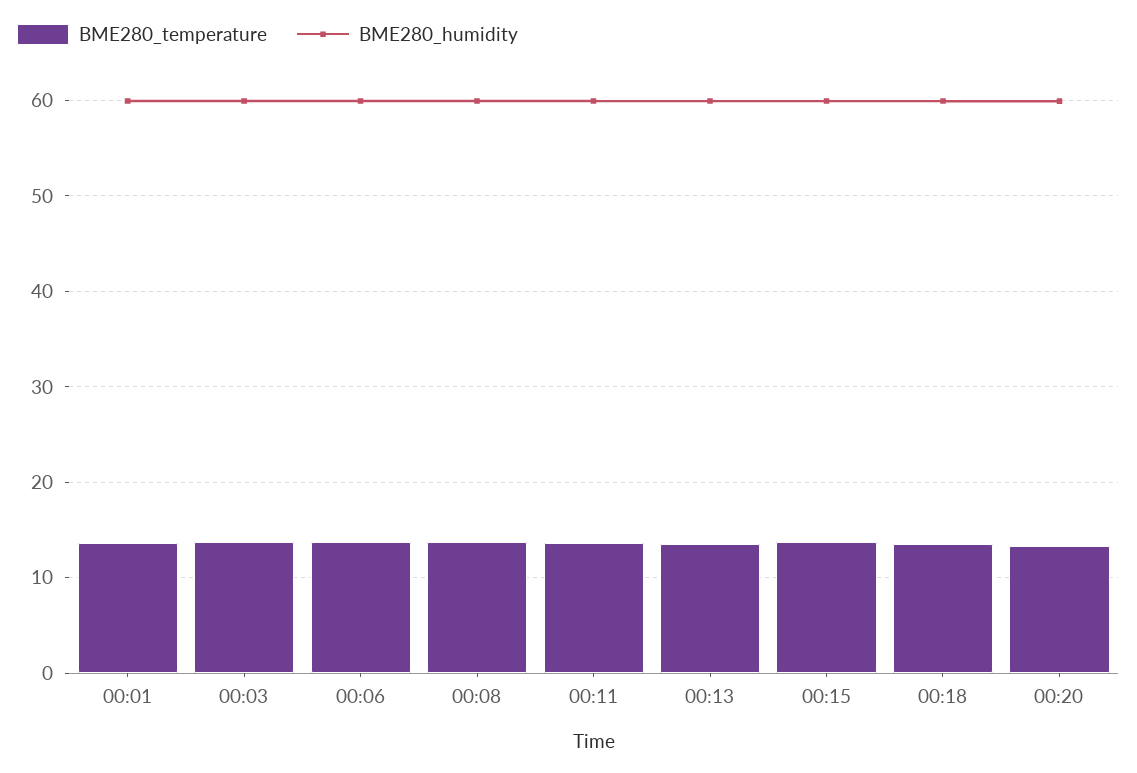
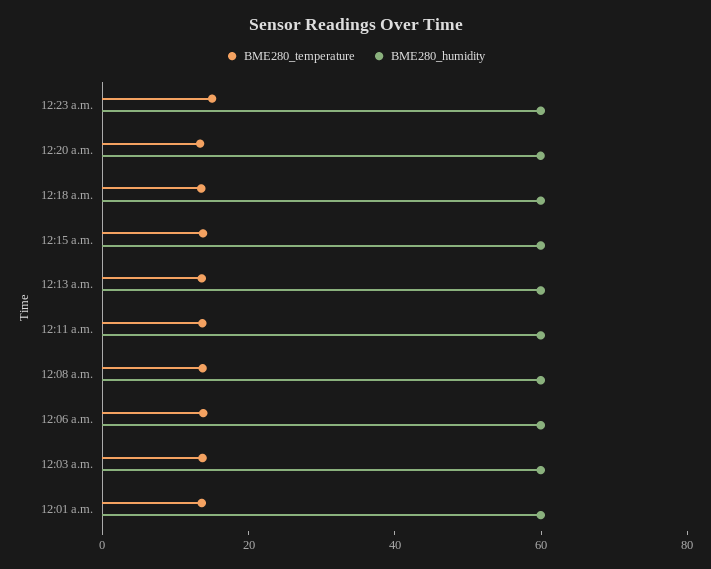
BME280_temperature, 12:23 a.m.: none -> 15
BME280_humidity, 12:23 a.m.: none -> 60

